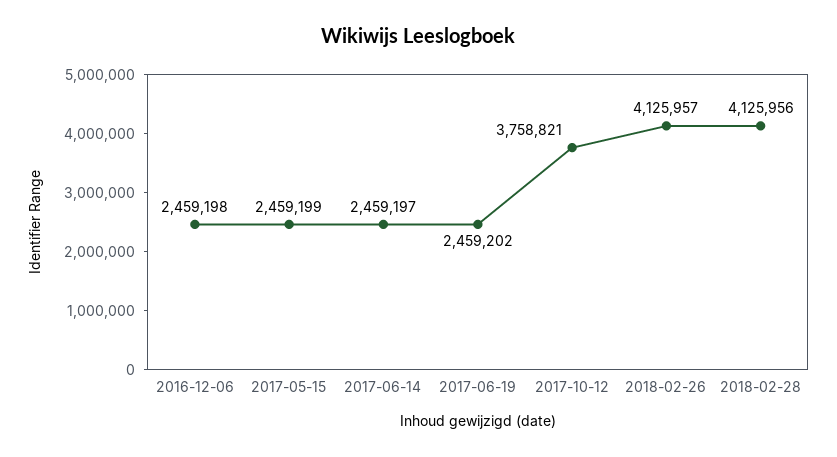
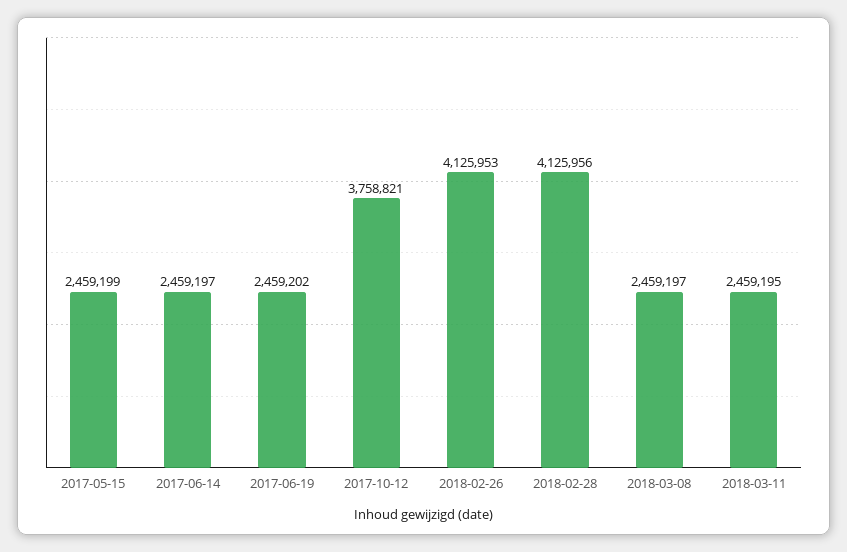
2016-12-06: 2459198 -> none
2018-02-26: 4125957 -> 4125953
2018-03-08: none -> 2459197
2018-03-11: none -> 2459195

